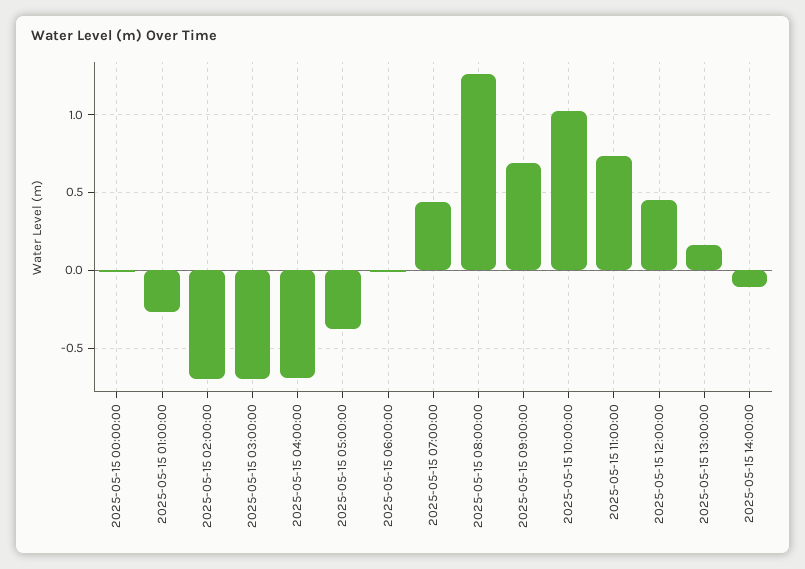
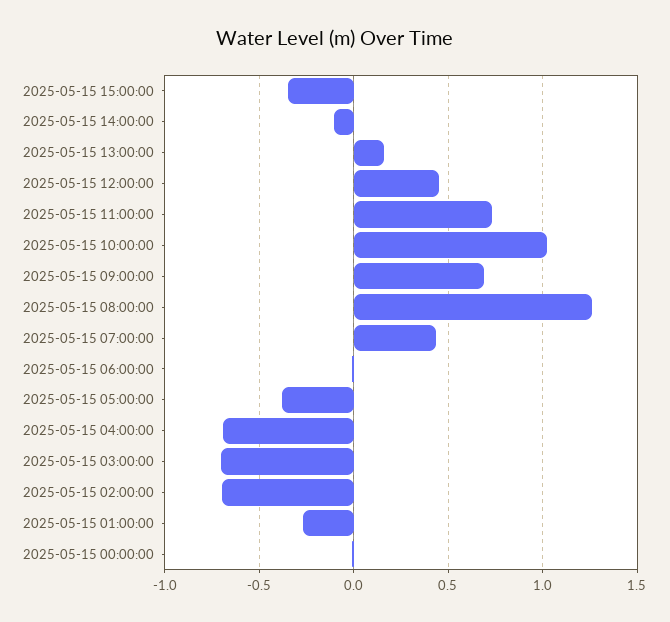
2025-05-15 15:00:00: none -> -0.35

